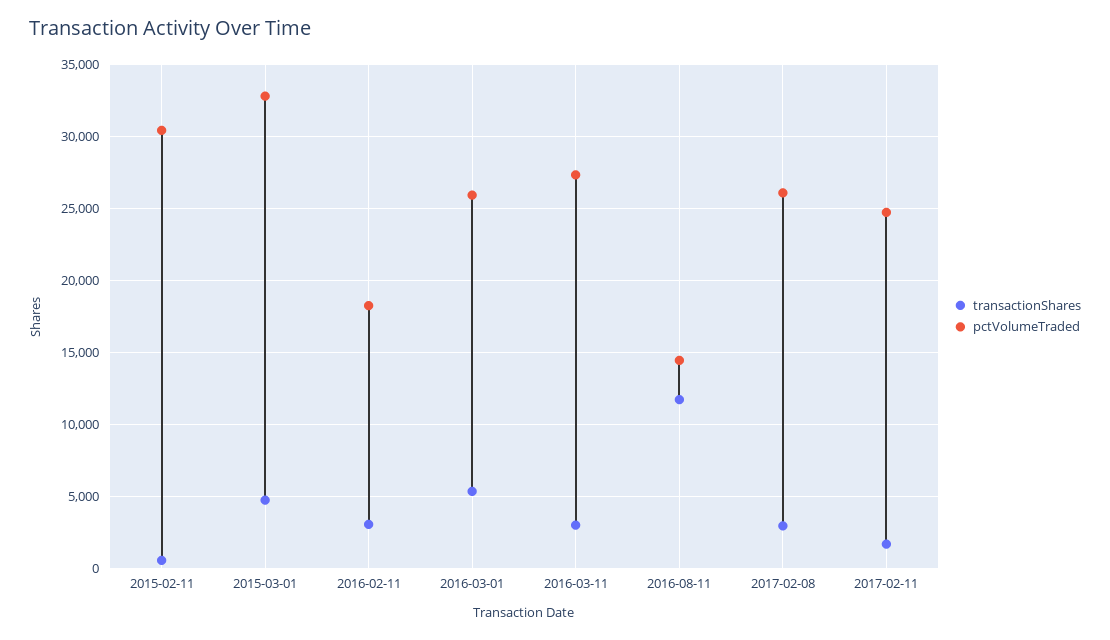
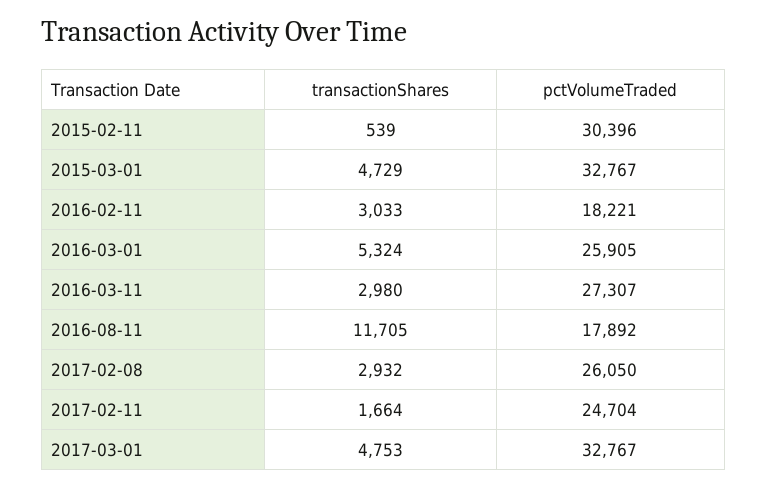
pctVolumeTraded, 2016-08-11: 14500 -> 17892
transactionShares, 2017-03-01: none -> 4753
pctVolumeTraded, 2017-03-01: none -> 32767

